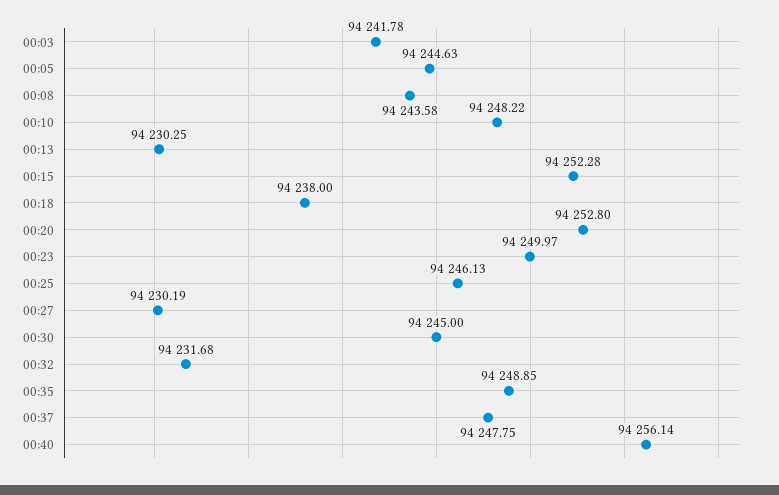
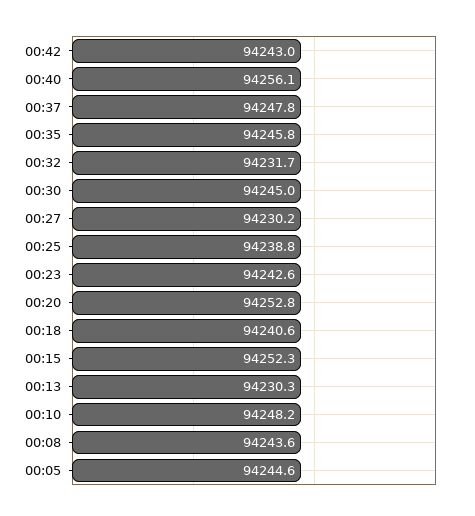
00:03: 94241.78 -> none
00:18: 94238 -> 94240.6
00:23: 94249.97 -> 94242.6
00:25: 94246.13 -> 94238.8
00:35: 94248.85 -> 94245.8
00:42: none -> 94243

